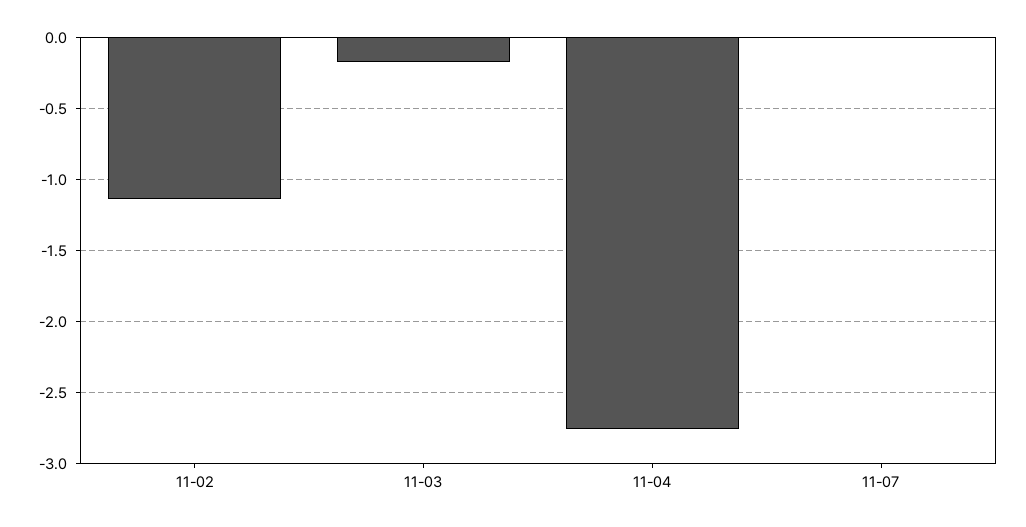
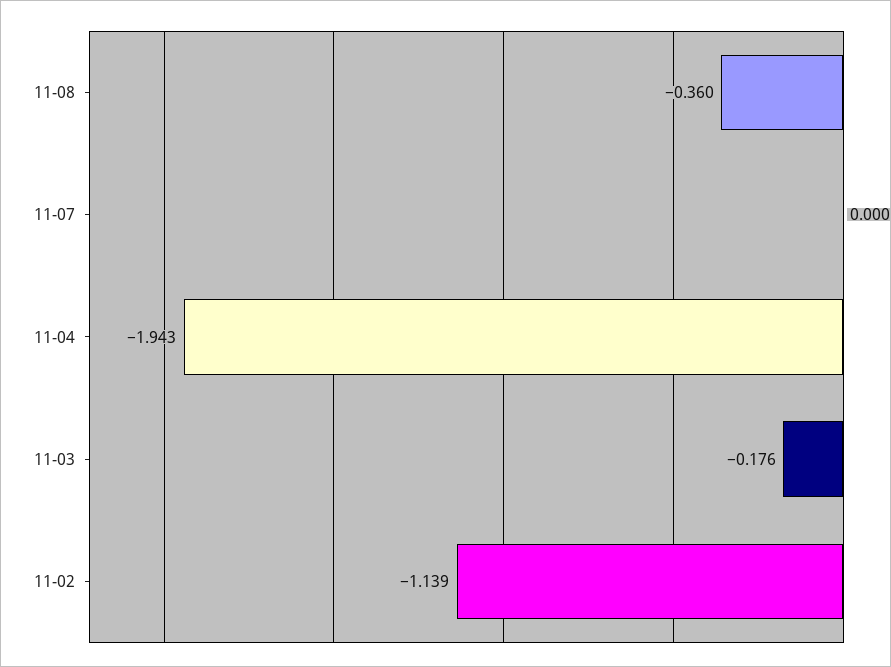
11-04: -2.75 -> -1.943
11-08: none -> -0.36

